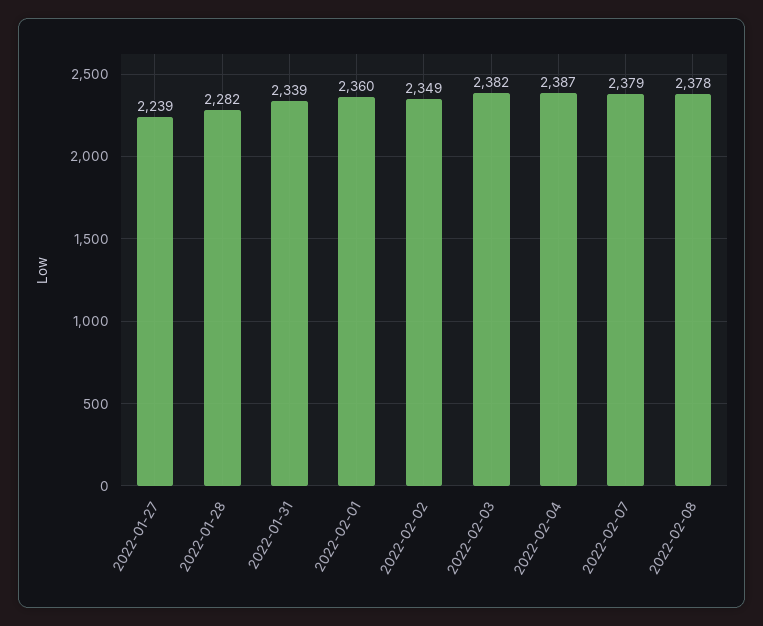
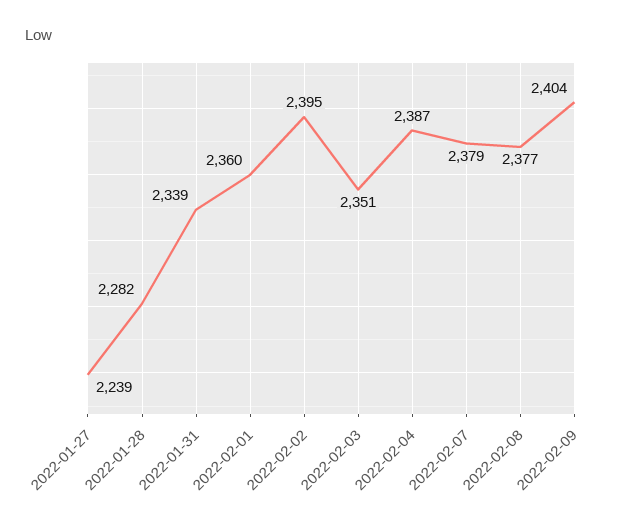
2022-02-02: 2349 -> 2395
2022-02-03: 2382 -> 2351
2022-02-08: 2378 -> 2377
2022-02-09: none -> 2404

